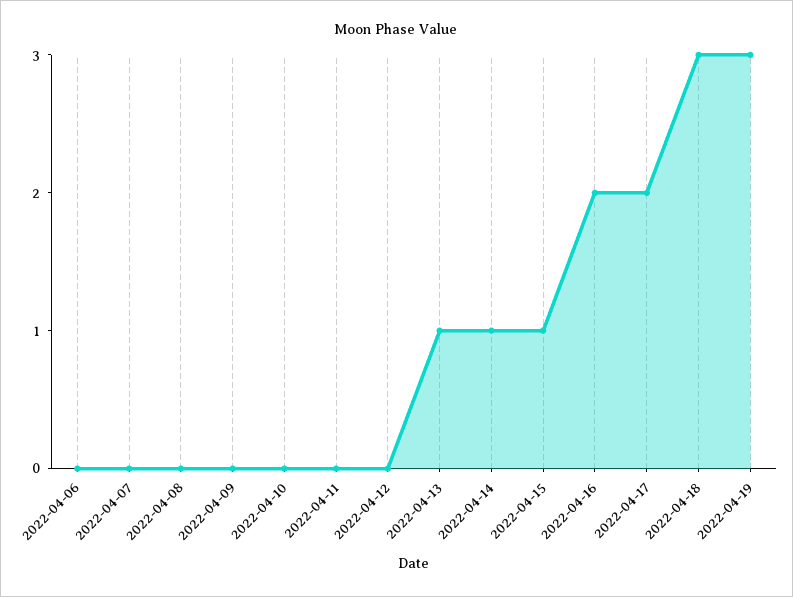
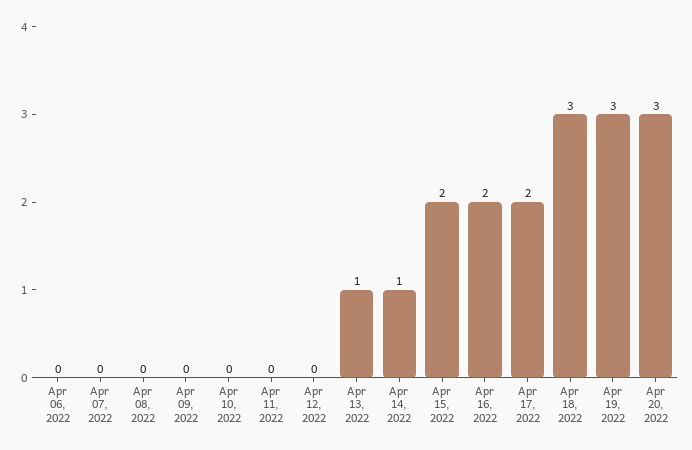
2022-04-15: 1 -> 2
Apr 20, 2022: none -> 3

